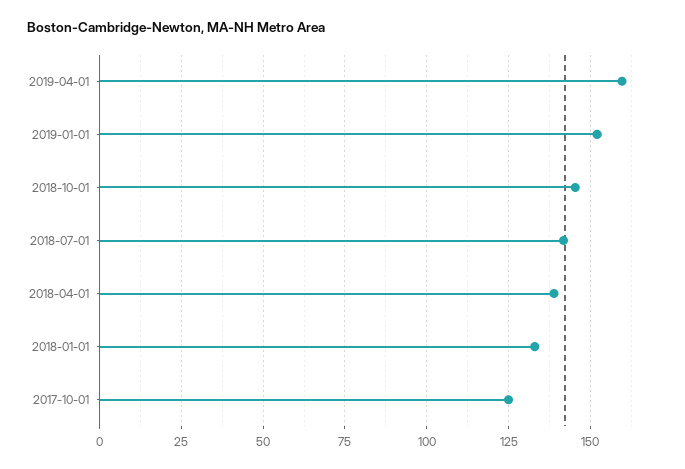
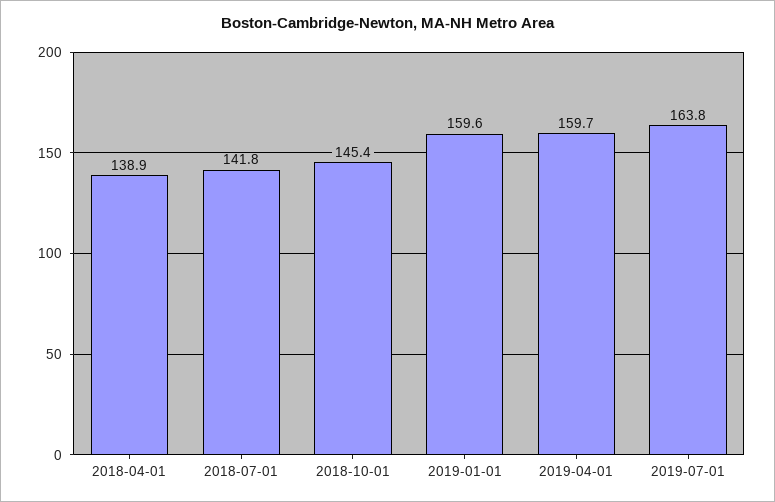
2019-01-01: 152.5 -> 159.6
2018-01-01: 132.5 -> none
2017-10-01: 125 -> none
2019-07-01: none -> 163.8

